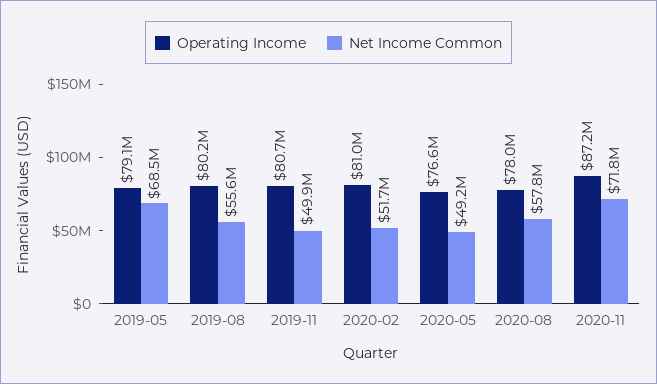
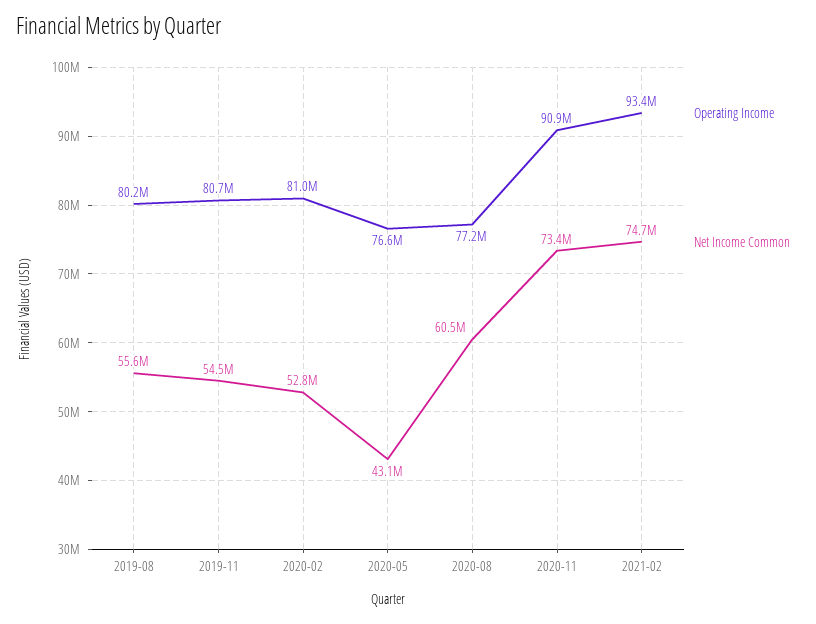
Operating Income, 2019-05: 79100000 -> none
Net Income Common, 2019-05: 68500000 -> none
Net Income Common, 2019-11: 49900000 -> 54500000
Net Income Common, 2020-02: 51700000 -> 52800000
Net Income Common, 2020-05: 49200000 -> 43100000
Operating Income, 2020-08: 78000000 -> 77200000
Net Income Common, 2020-08: 57800000 -> 60500000
Operating Income, 2020-11: 87200000 -> 90900000
Net Income Common, 2020-11: 71800000 -> 73400000
Operating Income, 2021-02: none -> 93400000
Net Income Common, 2021-02: none -> 74700000

